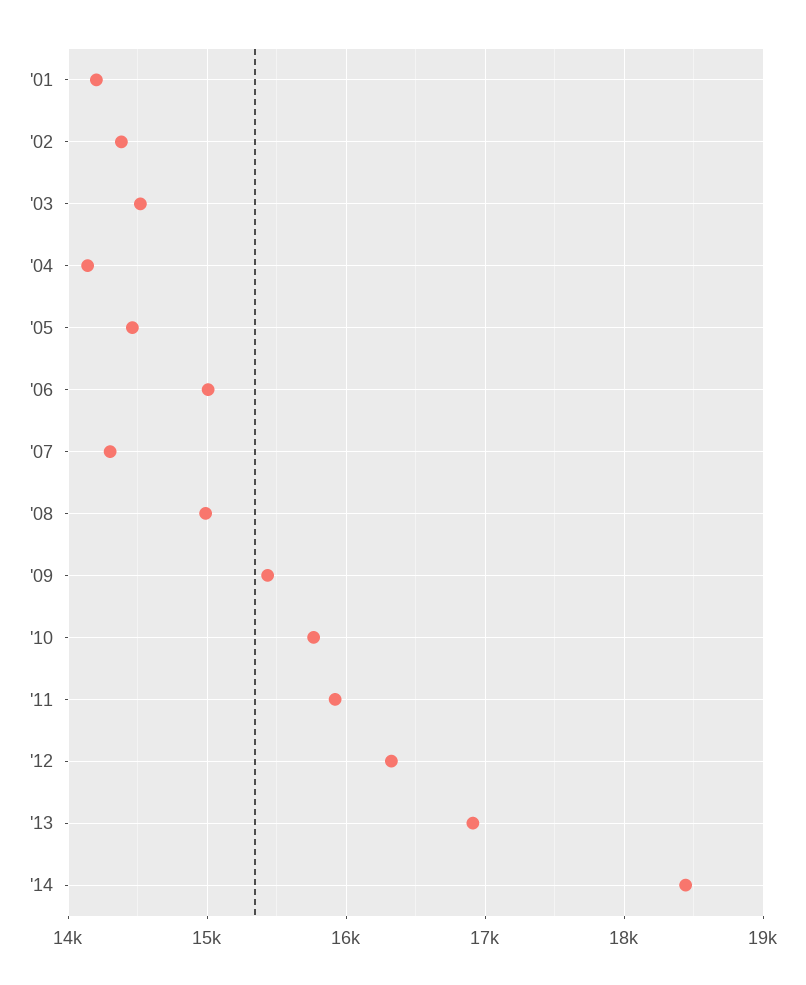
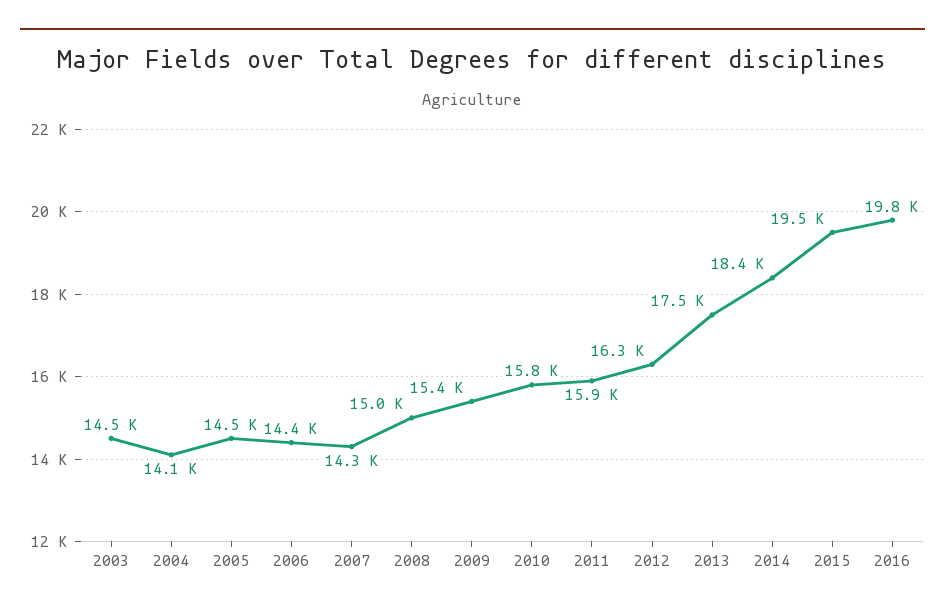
'01: 14200 -> none
'02: 14400 -> none
'06: 15000 -> 14400
'13: 16900 -> 17500
2015: none -> 19500
2016: none -> 19800

